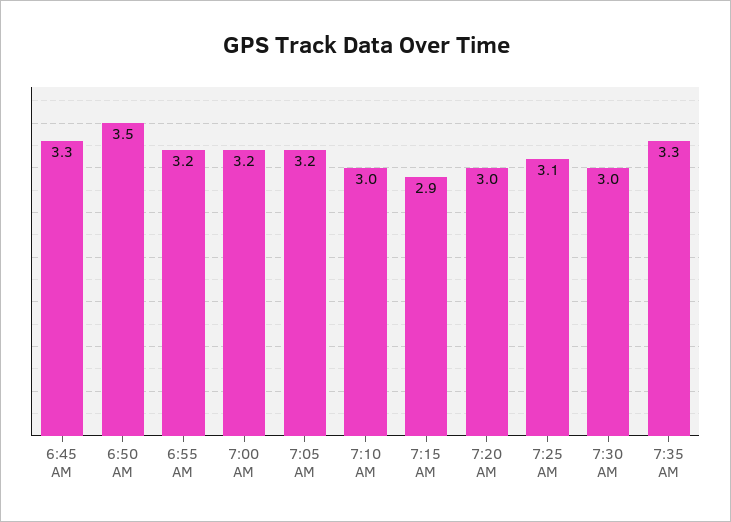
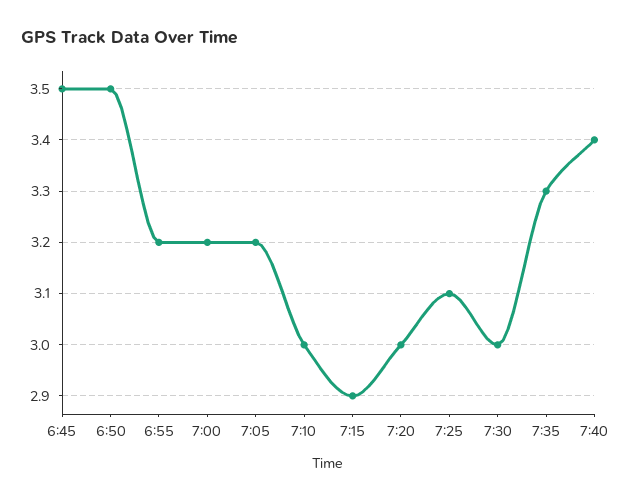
6:45 AM: 3.3 -> 3.5
7:40: none -> 3.4

